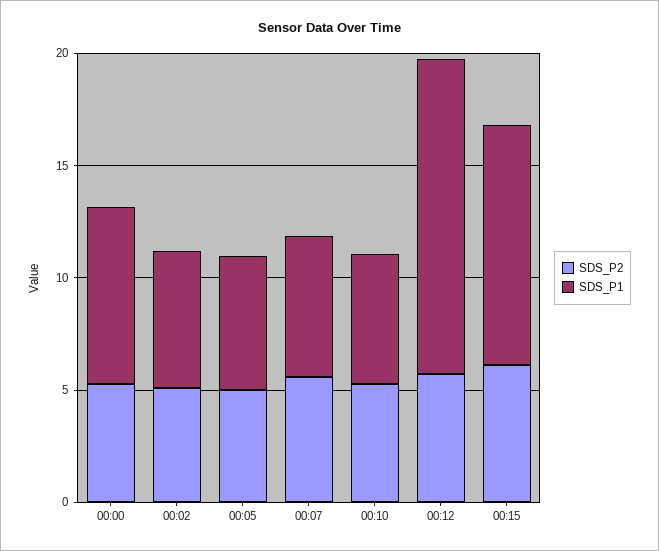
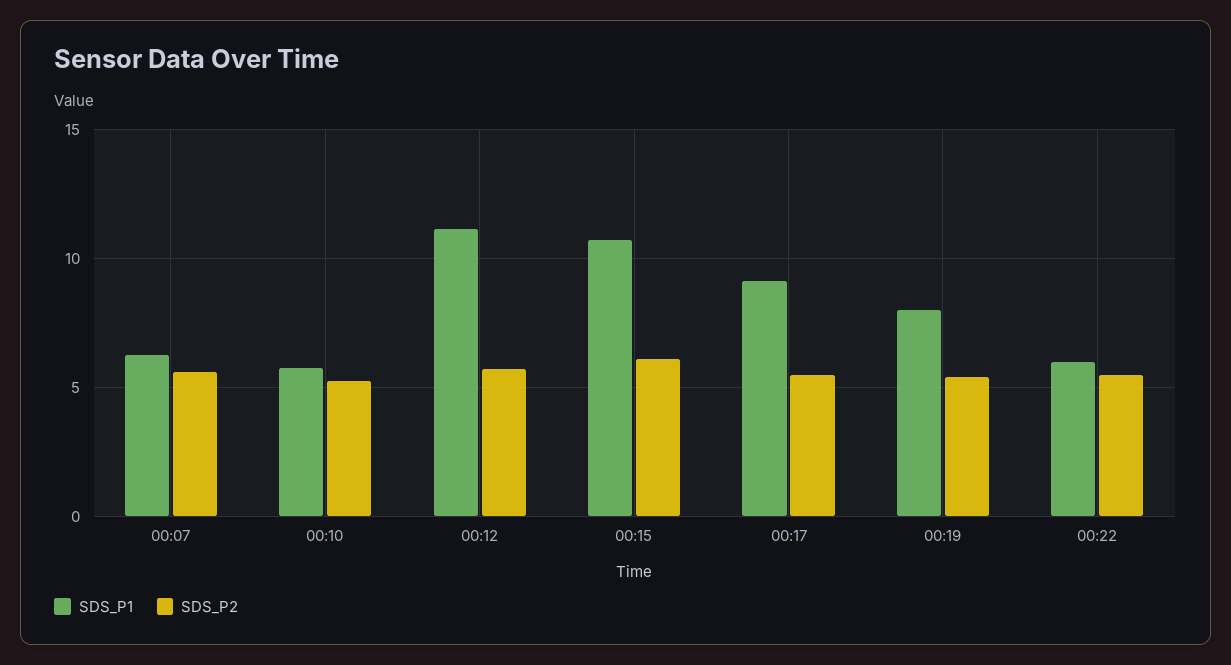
SDS_P2, 00:00: 5 -> none
SDS_P1, 00:00: 8 -> none
SDS_P2, 00:02: 5 -> none
SDS_P1, 00:02: 6 -> none
SDS_P2, 00:05: 5 -> none
SDS_P1, 00:05: 6 -> none
SDS_P1, 00:12: 14 -> 11
SDS_P1, 00:17: none -> 9
SDS_P2, 00:17: none -> 5.5
SDS_P1, 00:19: none -> 8
SDS_P2, 00:19: none -> 5.5
SDS_P1, 00:22: none -> 6
SDS_P2, 00:22: none -> 5.5

